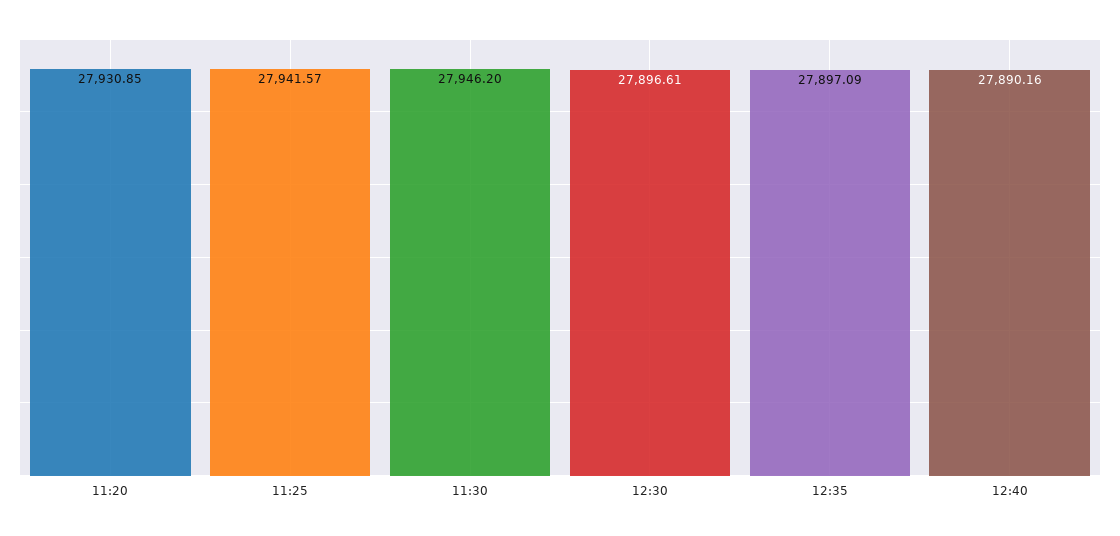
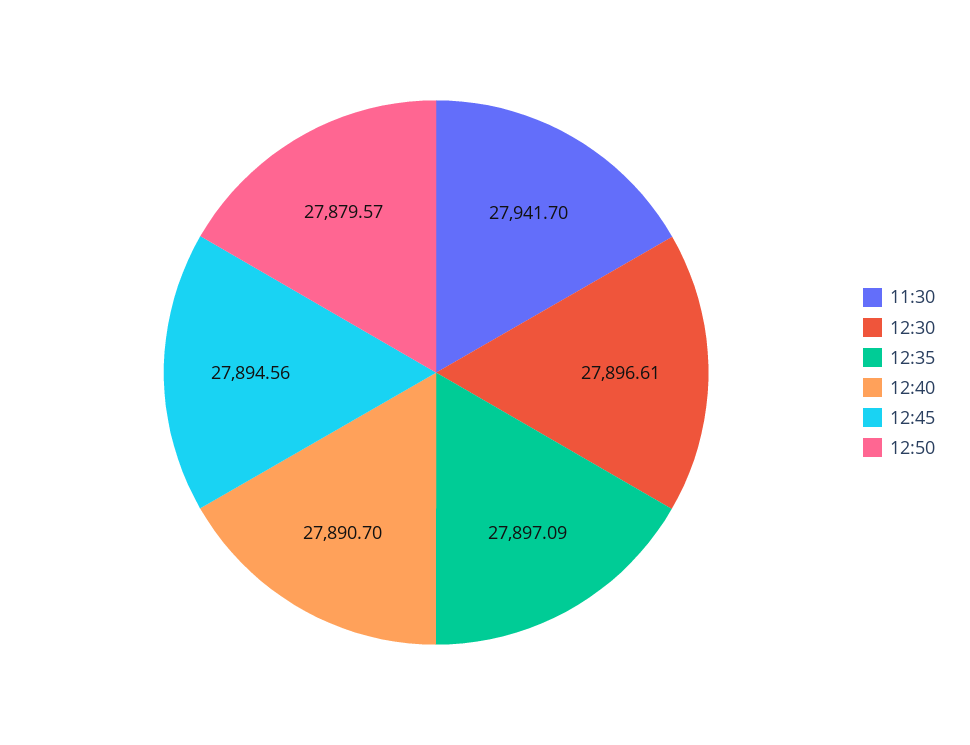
11:20: 27930.85 -> none
11:25: 27941.57 -> none
11:30: 27946.2 -> 27941.7
12:40: 27890.16 -> 27890.7
12:45: none -> 27894.56
12:50: none -> 27879.57

